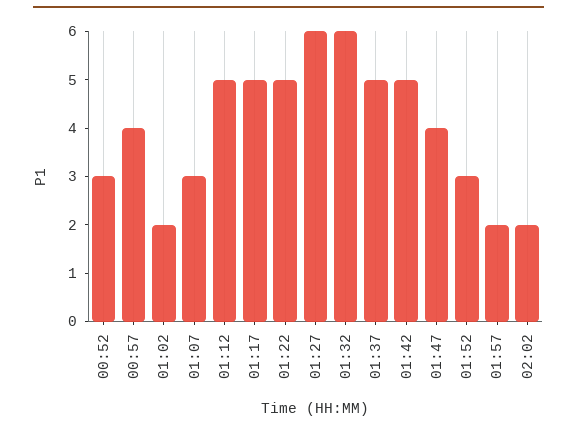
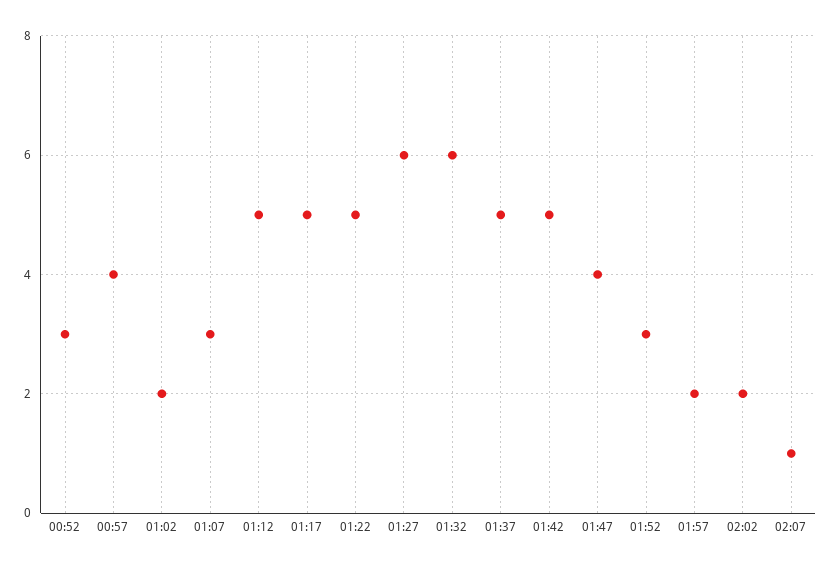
02:07: none -> 1

